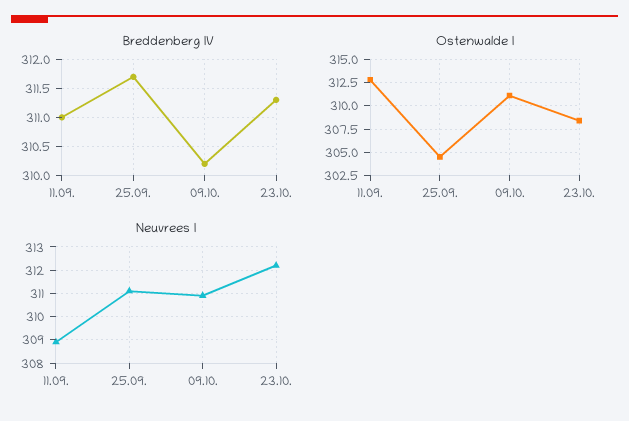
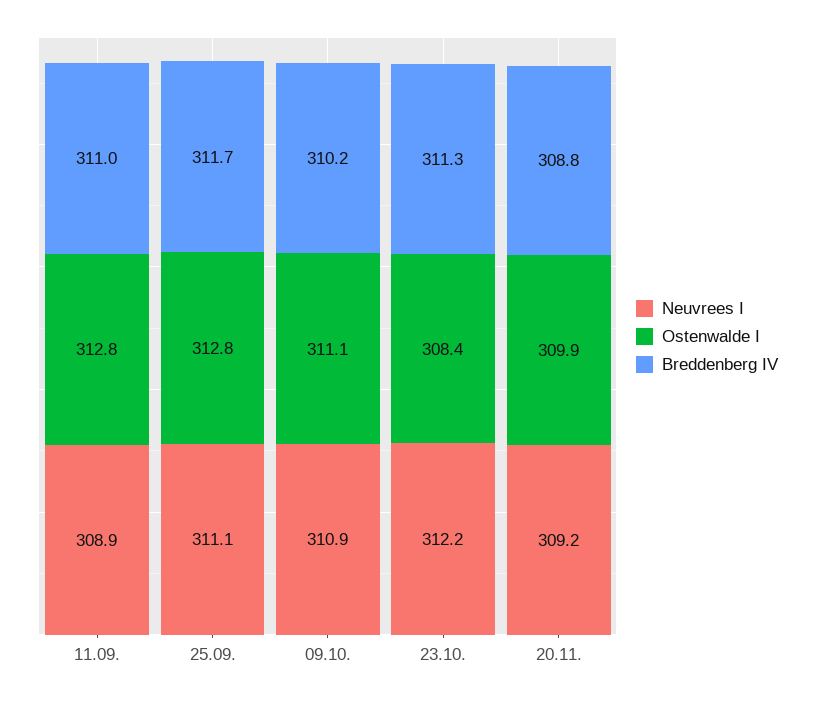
Ostenwalde I, 25.09.: 305 -> 312.8
Neuvrees I, 20.11.: none -> 309.2
Ostenwalde I, 20.11.: none -> 309.9
Breddenberg IV, 20.11.: none -> 308.8

